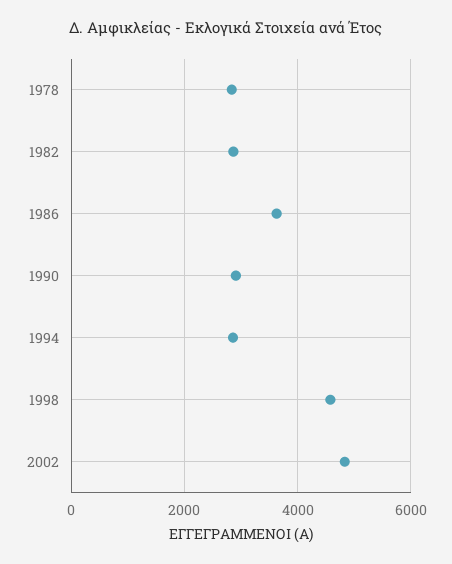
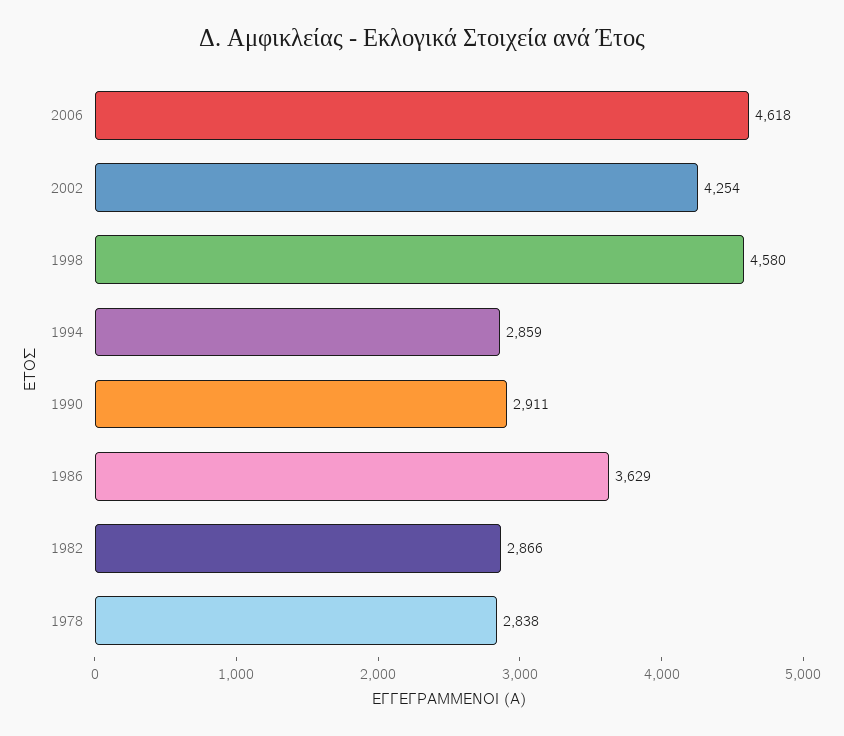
2002: 4800 -> 4254
2006: none -> 4618

